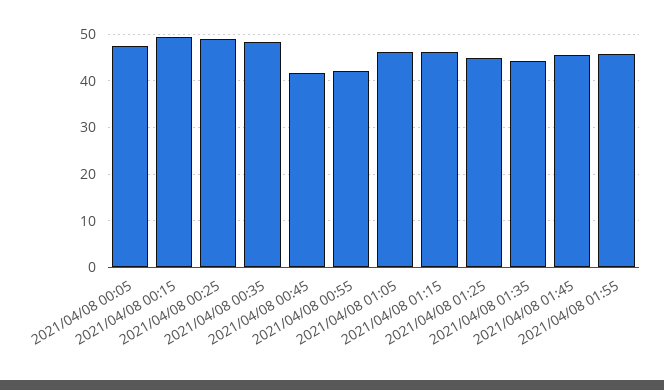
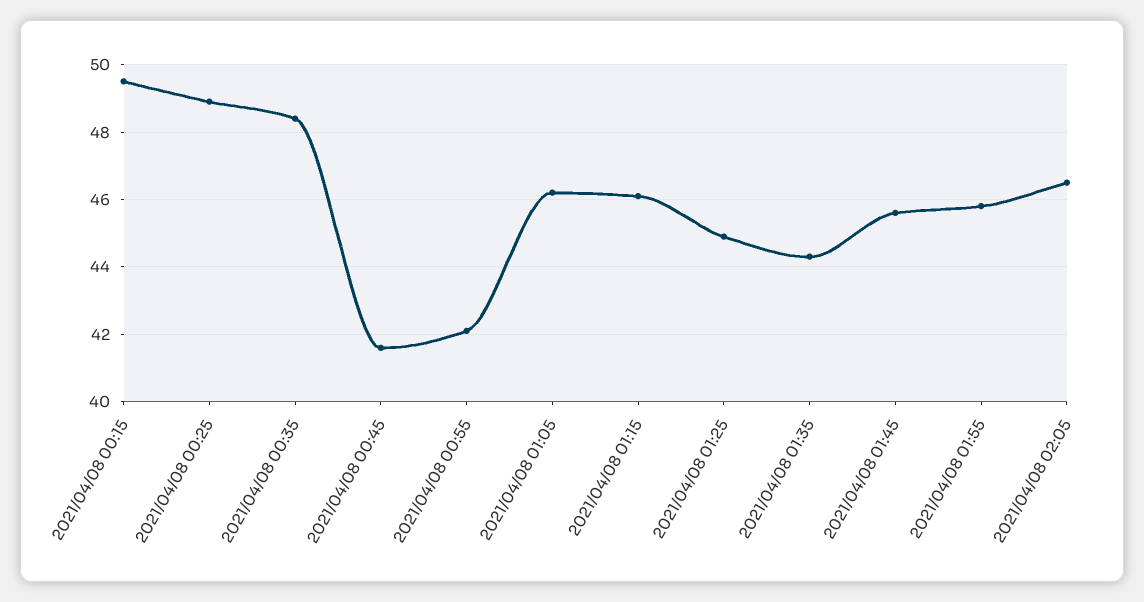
2021/04/08 00:05: 48 -> none
2021/04/08 02:05: none -> 46.5

